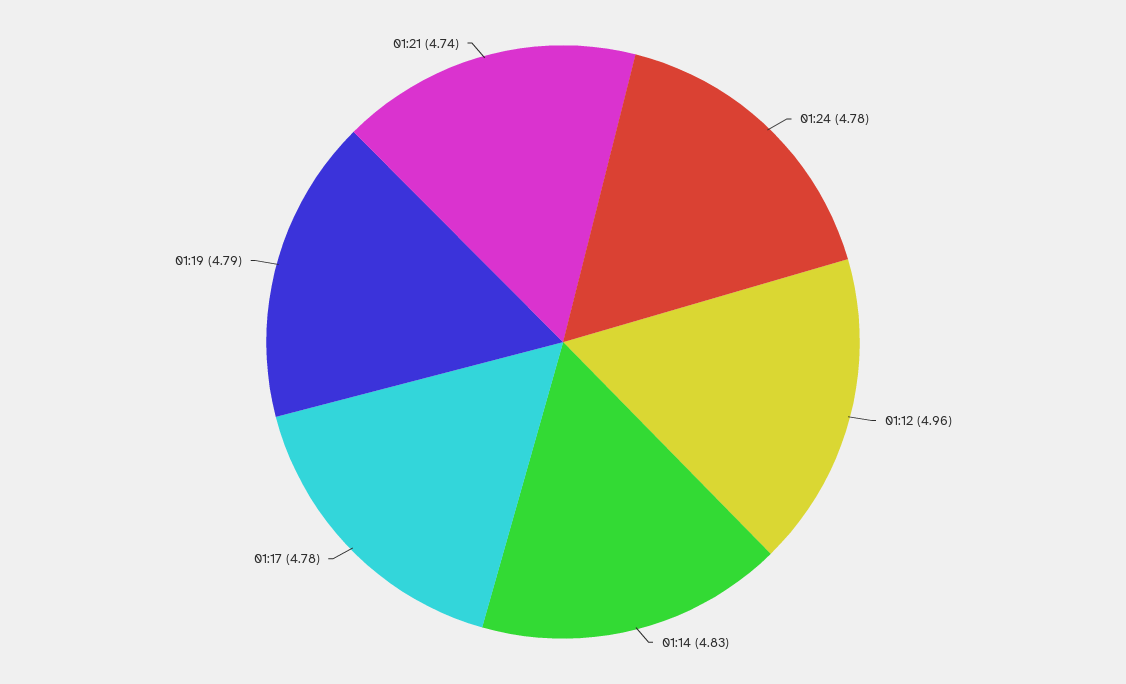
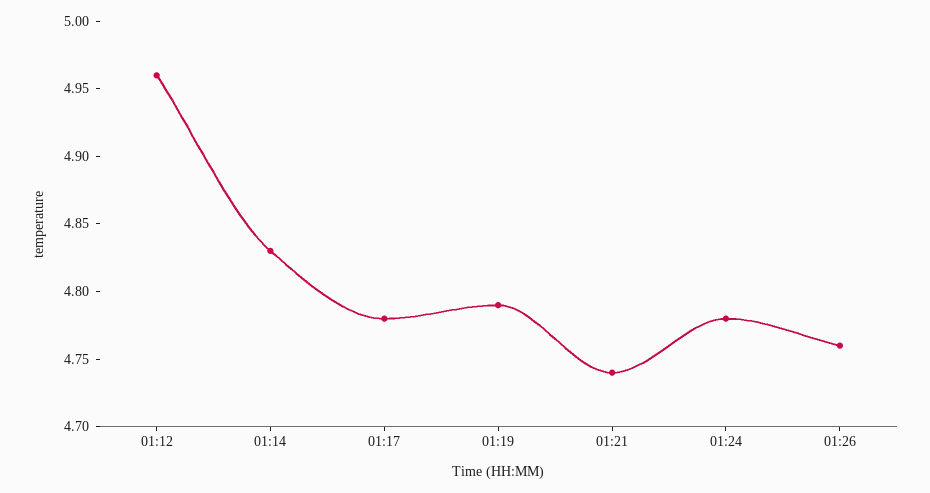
01:26: none -> 4.76

